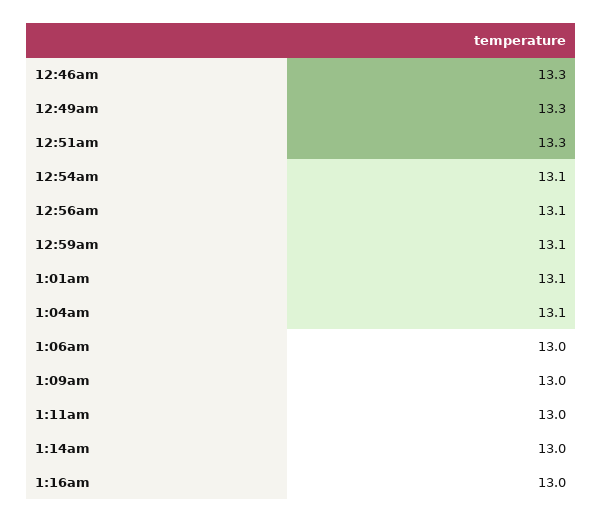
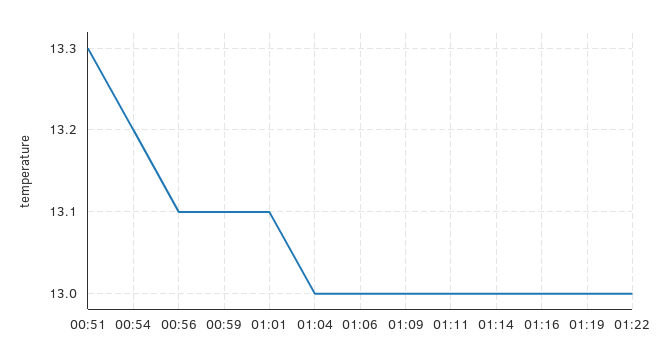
12:46am: 13.3 -> none
12:49am: 13.3 -> none
12:54am: 13.1 -> 13.2
1:04am: 13.1 -> 13
01:19: none -> 13
01:22: none -> 13

